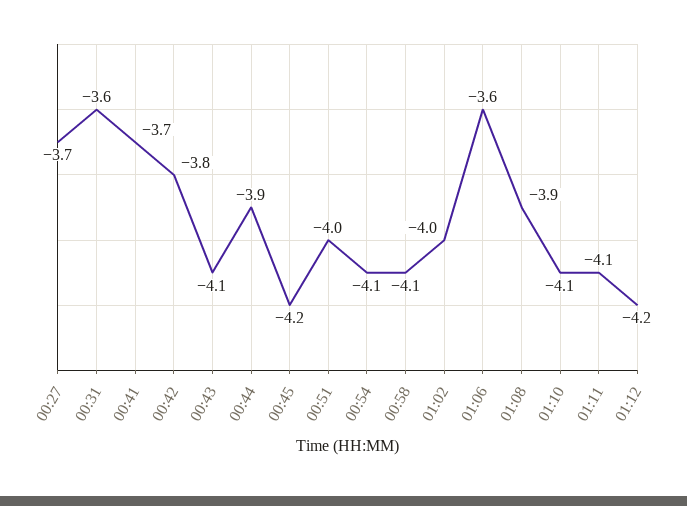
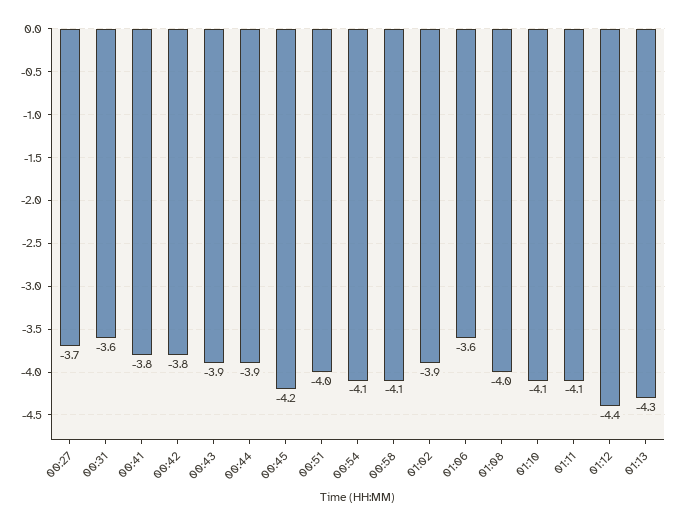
00:41: -3.7 -> -3.8
00:43: -4.1 -> -3.9
01:02: -4 -> -3.9
01:08: -3.9 -> -4
01:12: -4.2 -> -4.4
01:13: none -> -4.3

